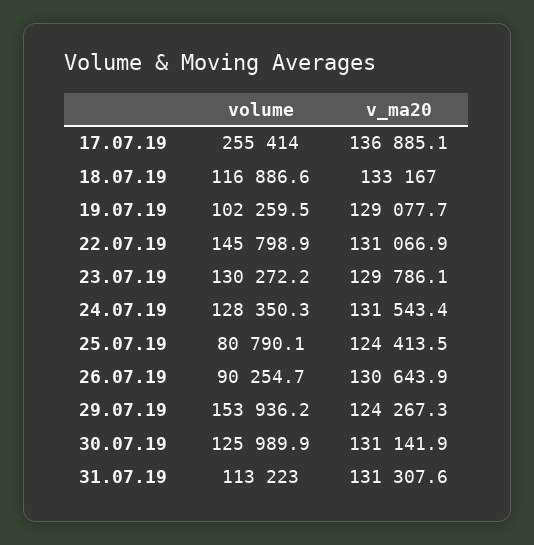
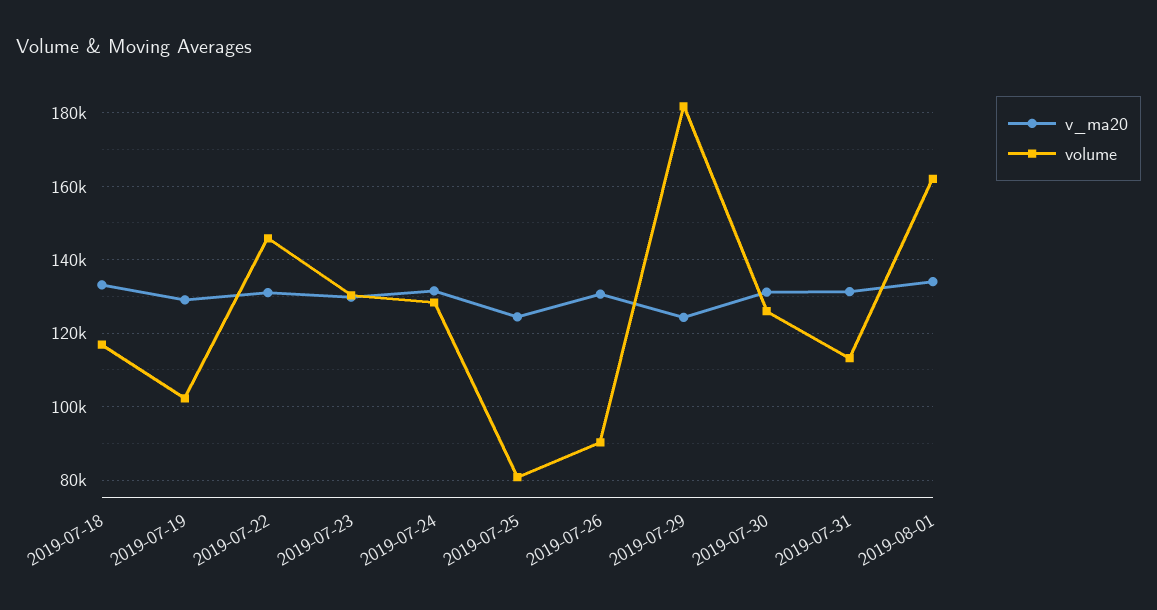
volume, 17.07.19: 255414 -> none
v_ma20, 17.07.19: 136885.1 -> none
volume, 29.07.19: 153936.2 -> 182000
v_ma20, 2019-08-01: none -> 134000
volume, 2019-08-01: none -> 162000

